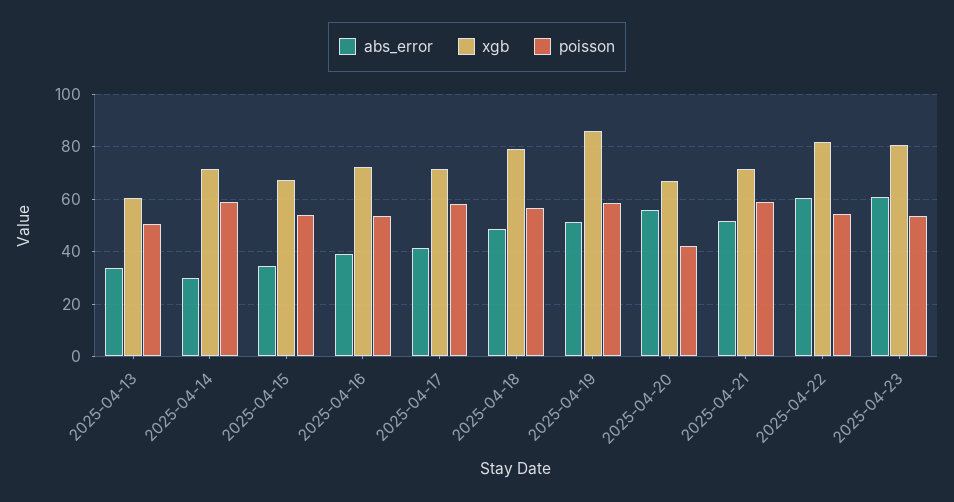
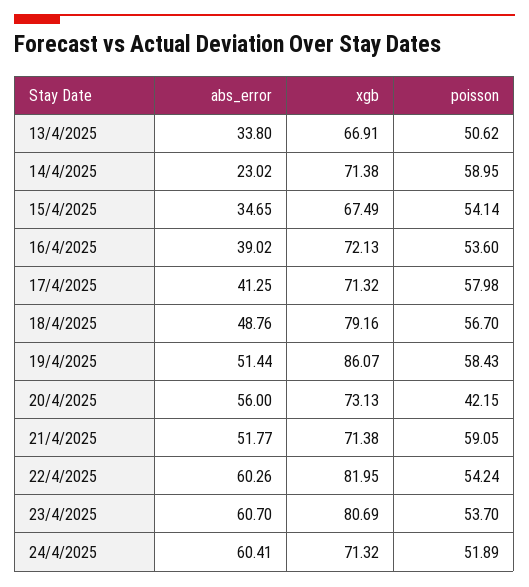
xgb, 2025-04-13: 60 -> 66.91
abs_error, 2025-04-14: 30 -> 23.02
xgb, 2025-04-20: 67.5 -> 73.13
abs_error, 24/4/2025: none -> 60.41
xgb, 24/4/2025: none -> 71.32
poisson, 24/4/2025: none -> 51.89

